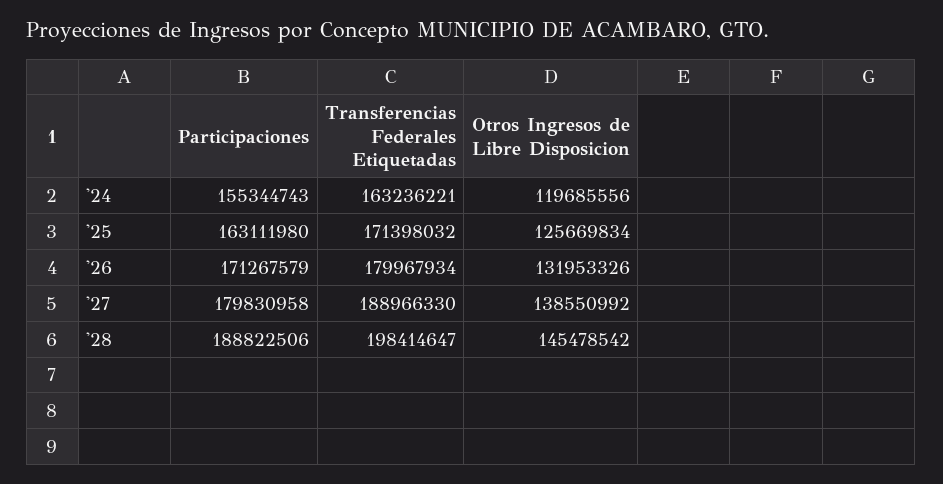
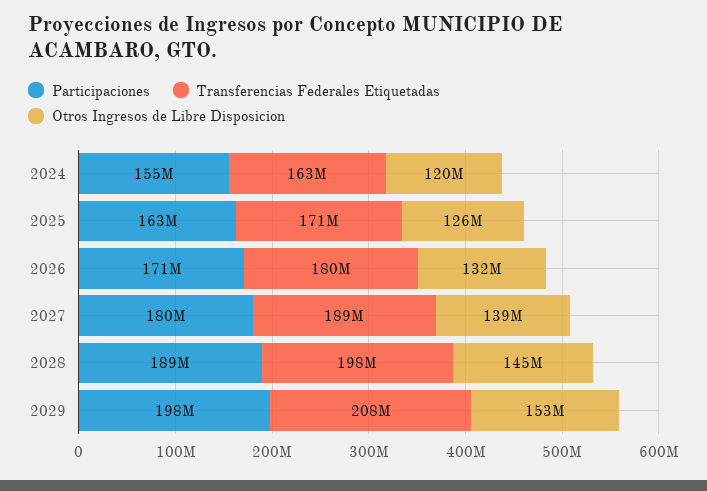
Participaciones, 2029: none -> 198000000
Transferencias Federales Etiquetadas, 2029: none -> 208000000
Otros Ingresos de Libre Disposicion, 2029: none -> 153000000

